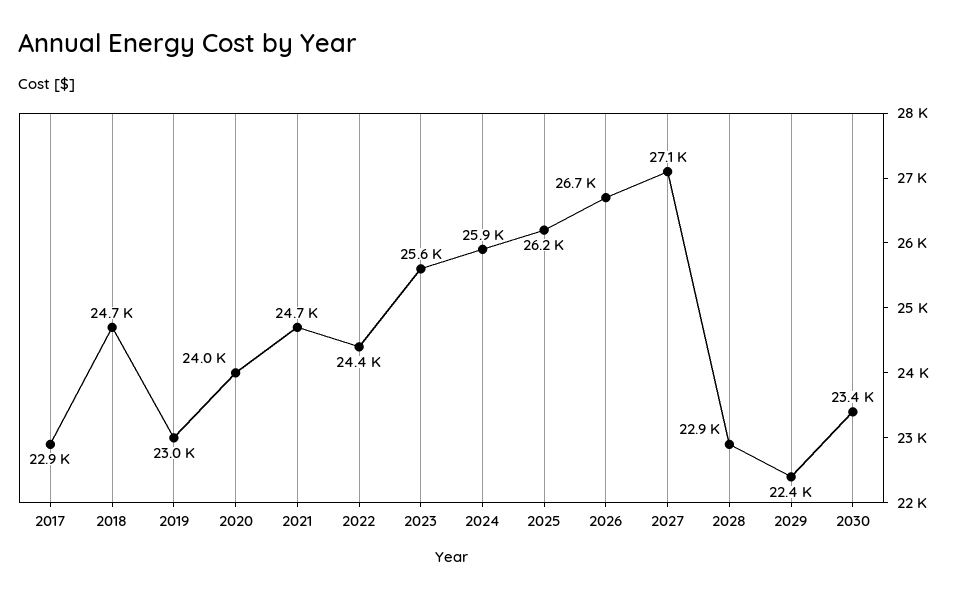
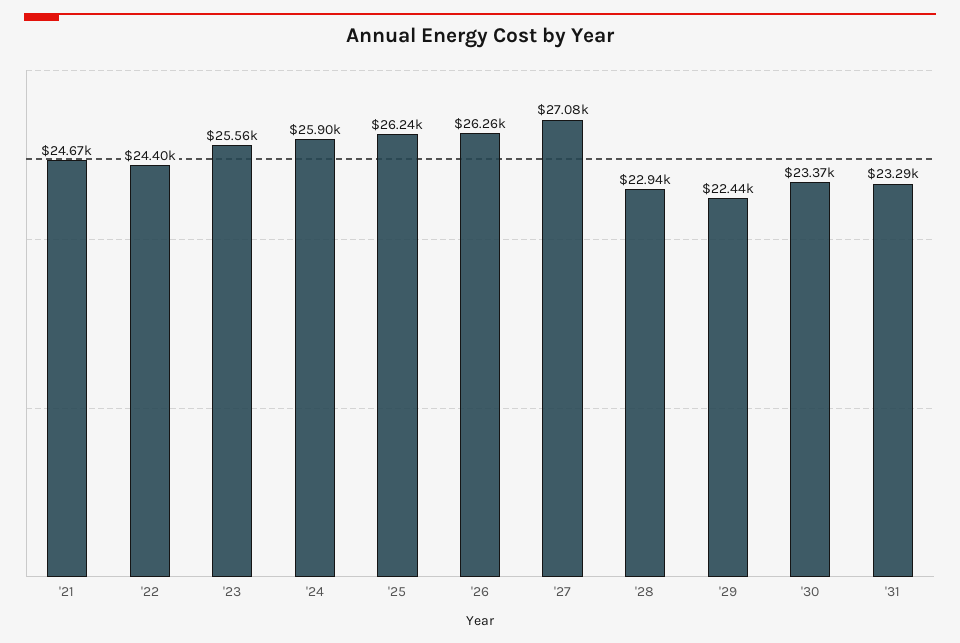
2017: 22900 -> none
2018: 24700 -> none
2019: 23000 -> none
2020: 24000 -> none
2026: 26700 -> 26260
'31: none -> 23290

